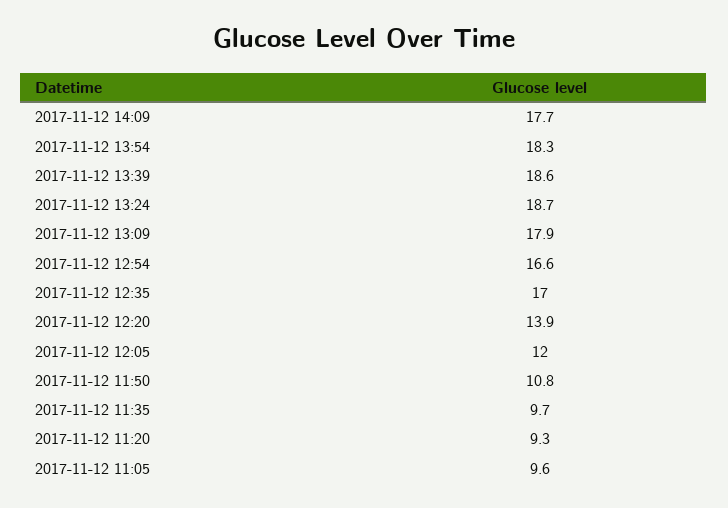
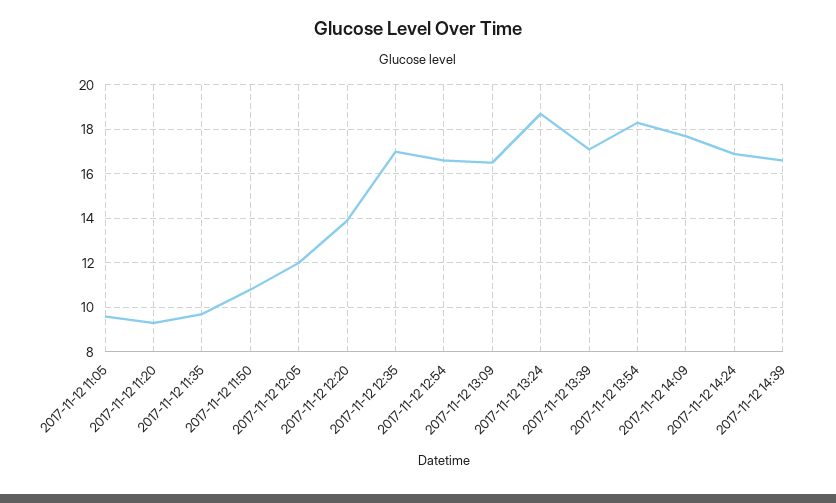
2017-11-12 13:39: 18.6 -> 17
2017-11-12 13:09: 17.9 -> 16.5
2017-11-12 14:24: none -> 17
2017-11-12 14:39: none -> 16.5

